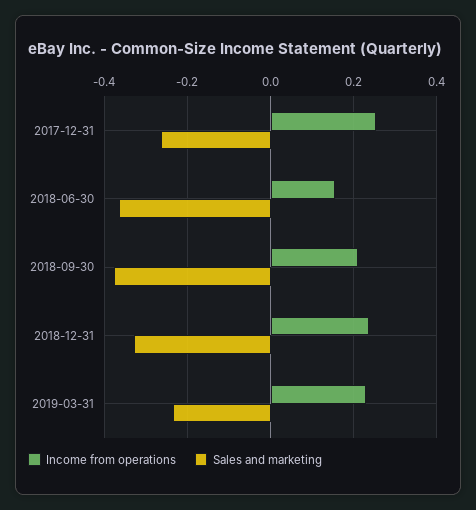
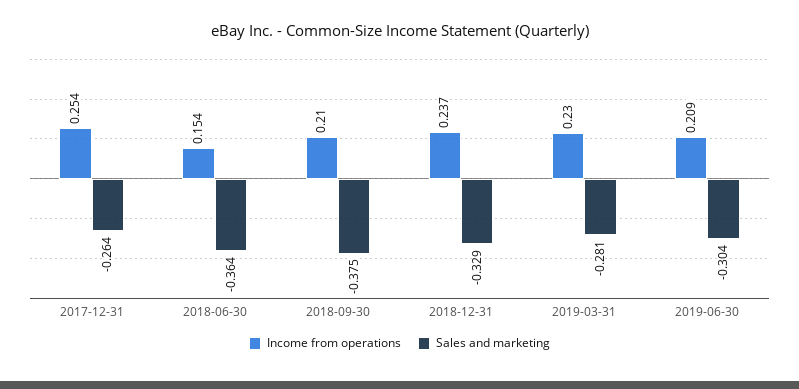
Sales and marketing, 2019-03-31: -0.24 -> -0.281
Income from operations, 2019-06-30: none -> 0.209
Sales and marketing, 2019-06-30: none -> -0.304

